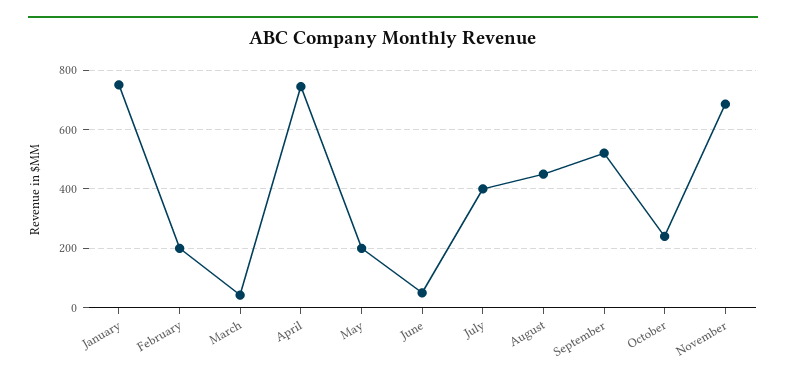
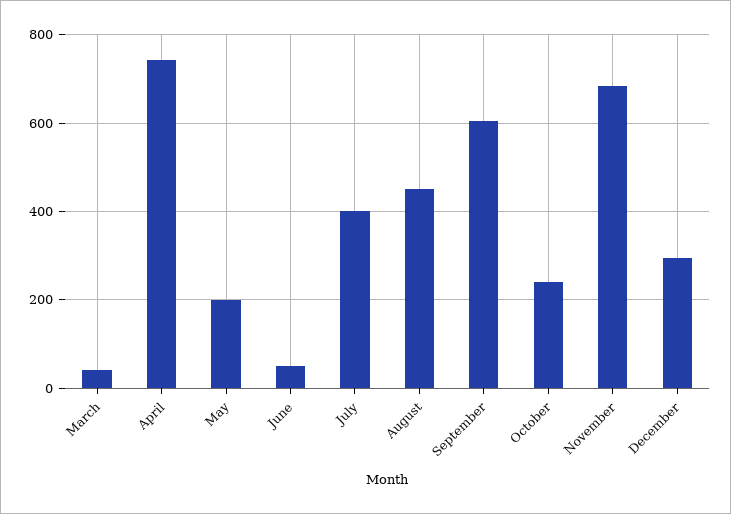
January: 750 -> none
February: 200 -> none
September: 525 -> 600
December: none -> 300

